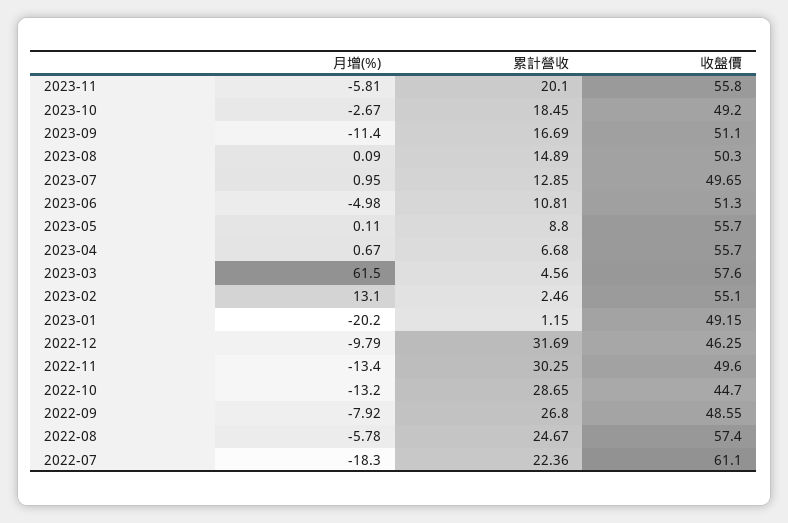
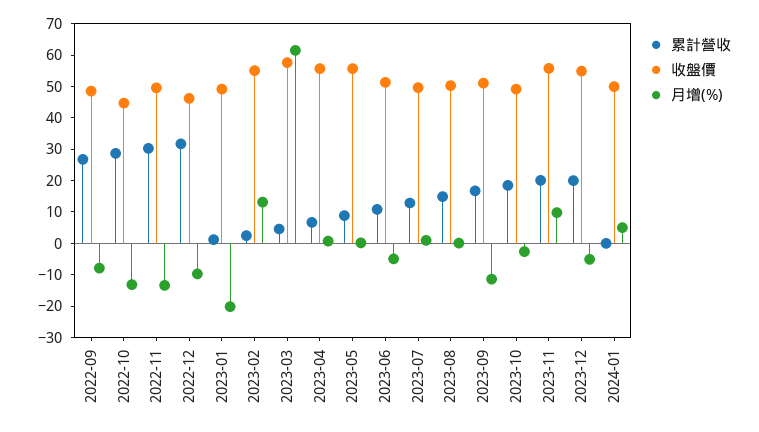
月增(%), 2023-11: -5.81 -> 10
月增(%), 2022-08: -5.78 -> none
累計營收, 2022-08: 24.67 -> none
收盤價, 2022-08: 57.4 -> none
月增(%), 2022-07: -18.3 -> none
累計營收, 2022-07: 22.36 -> none
收盤價, 2022-07: 61.1 -> none
累計營收, 2023-12: none -> 20
收盤價, 2023-12: none -> 55
月增(%), 2023-12: none -> -5
累計營收, 2024-01: none -> 0
收盤價, 2024-01: none -> 50
月增(%), 2024-01: none -> 5

